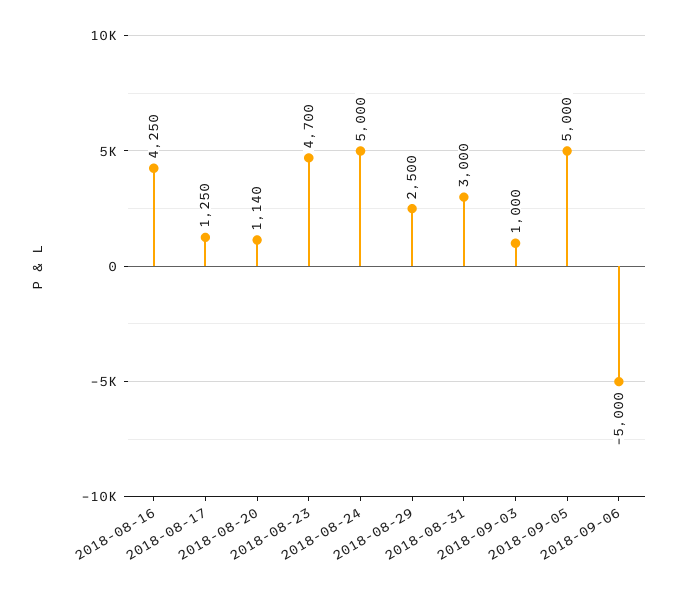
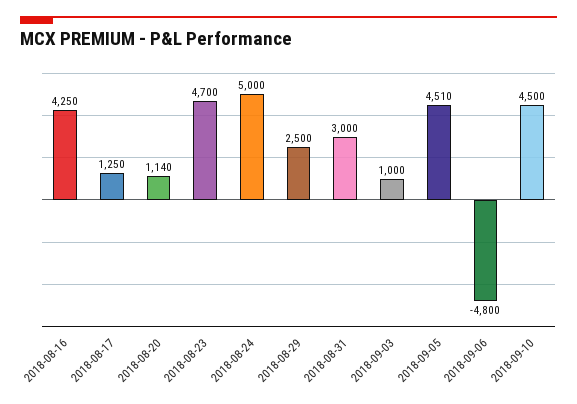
2018-09-05: 5000 -> 4510
2018-09-06: -5000 -> -4800
2018-09-10: none -> 4500

